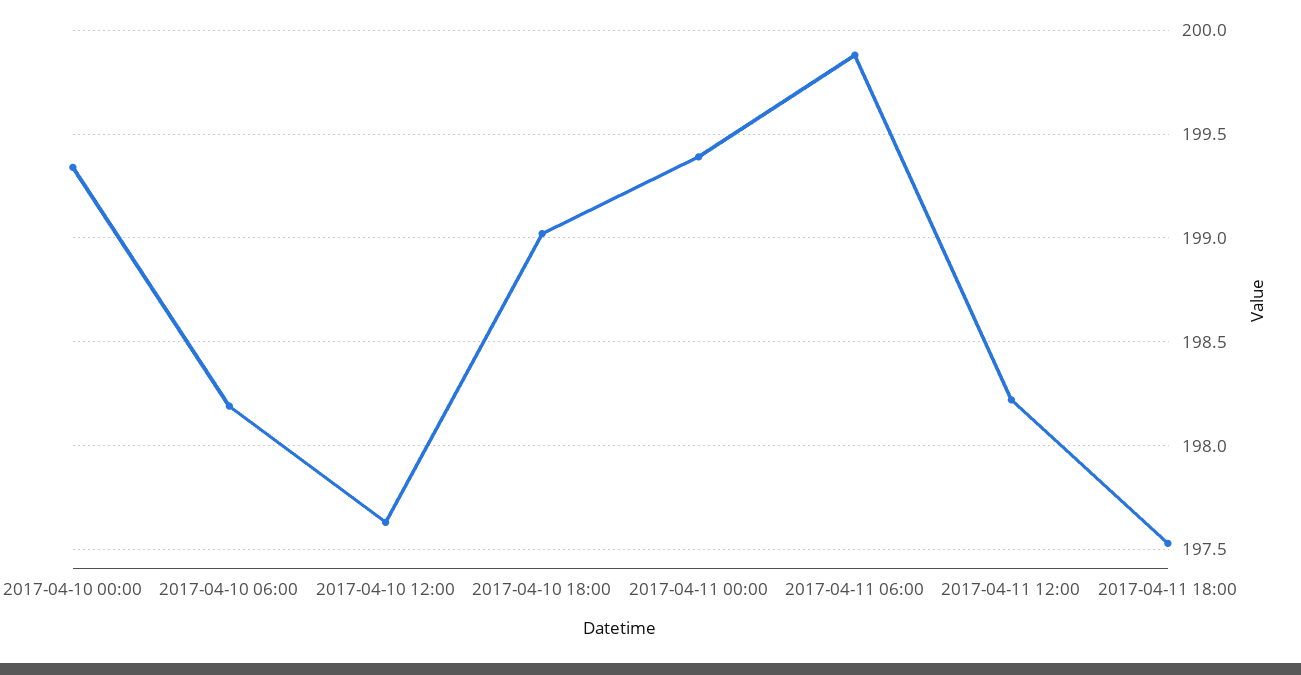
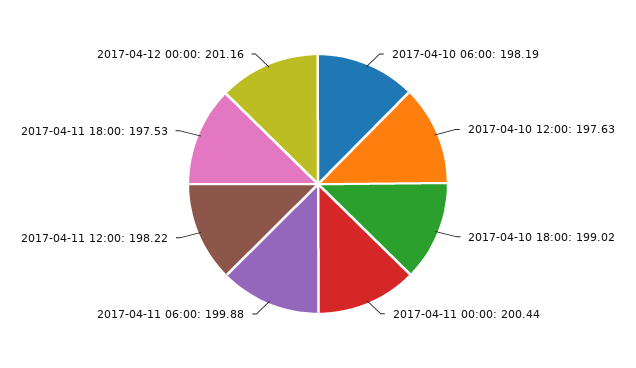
2017-04-10 00:00: 199.35 -> none
2017-04-11 00:00: 199.4 -> 200.44
2017-04-12 00:00: none -> 201.16

